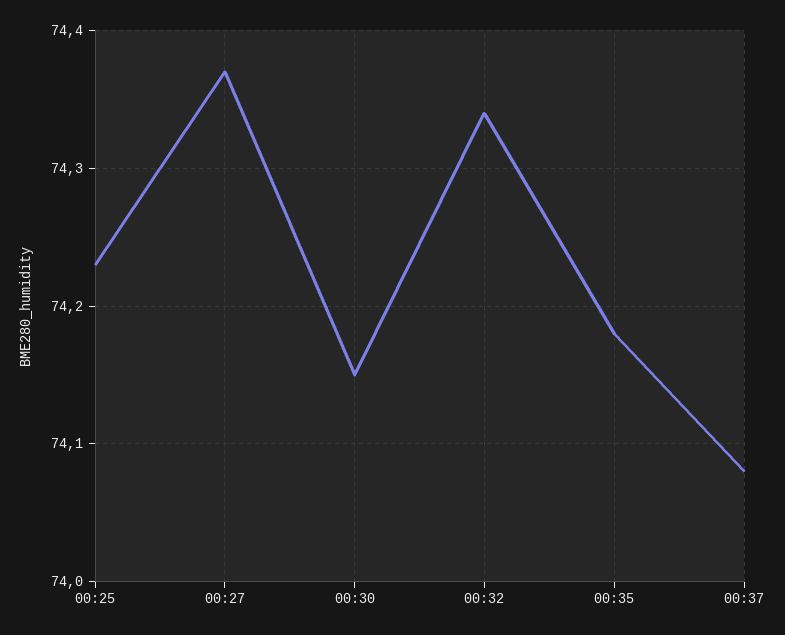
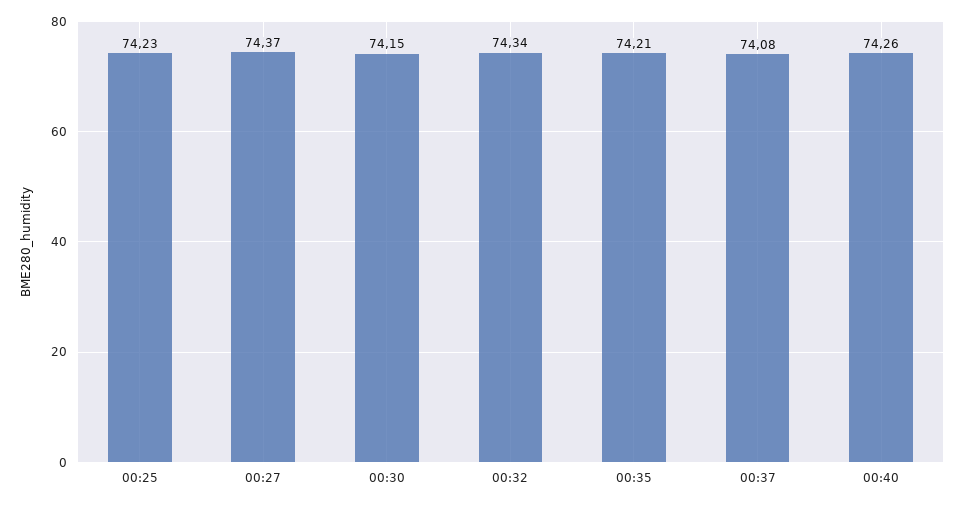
00:35: 74.18 -> 74.21
00:40: none -> 74.26

